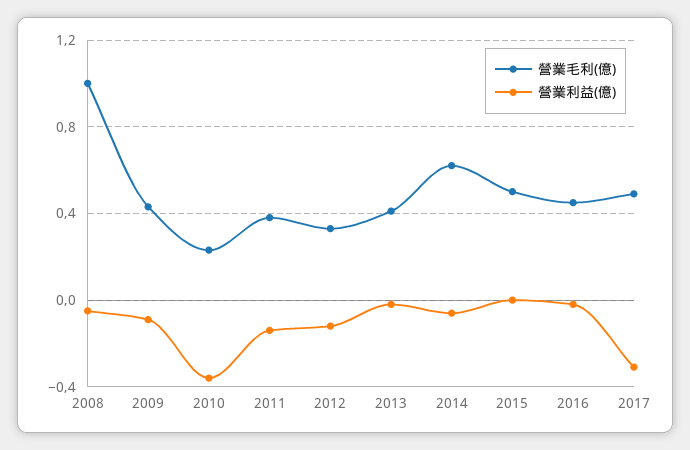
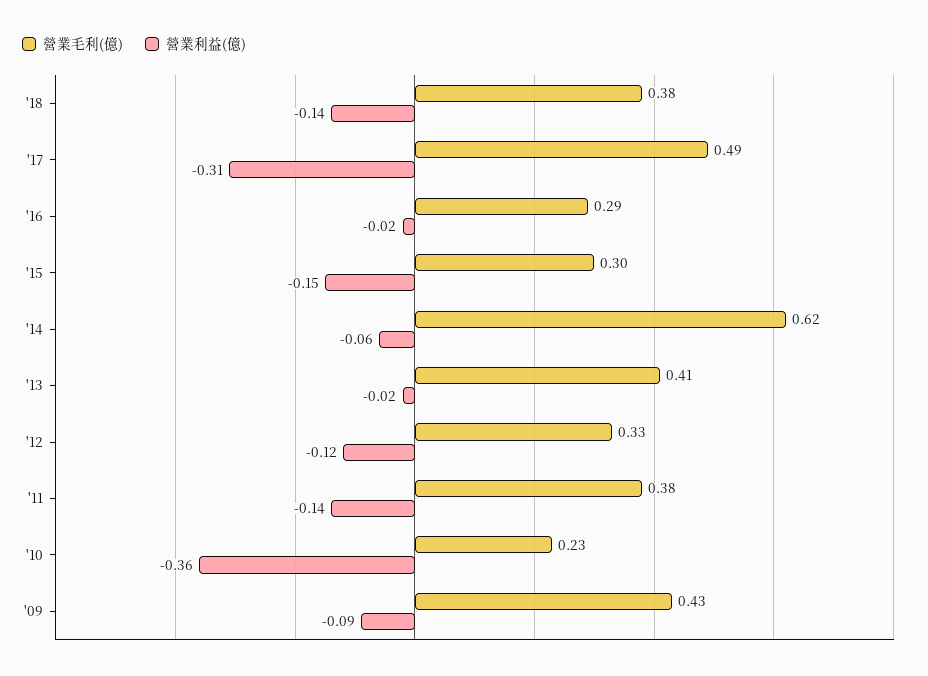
營業毛利(億), 2008: 1 -> none
營業利益(億), 2008: -0.05 -> none
營業毛利(億), 2015: 0.5 -> 0.3
營業利益(億), 2015: 0 -> -0.15
營業毛利(億), 2016: 0.45 -> 0.29
營業毛利(億), '18: none -> 0.38
營業利益(億), '18: none -> -0.14

